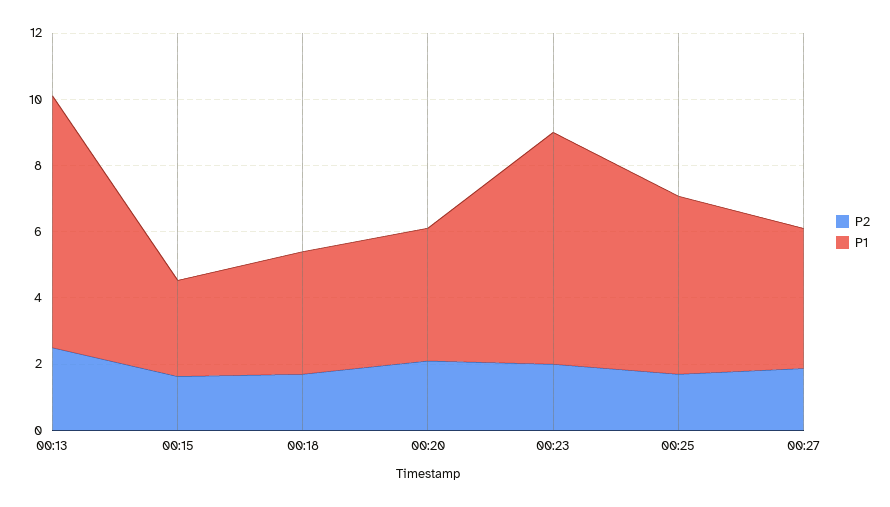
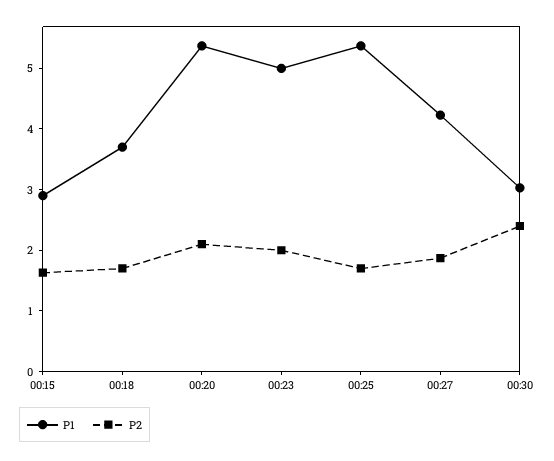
P2, 00:13: 2.5 -> none
P1, 00:13: 7.5 -> none
P1, 00:20: 4 -> 5.4
P1, 00:23: 7 -> 5
P1, 00:30: none -> 3
P2, 00:30: none -> 2.4

